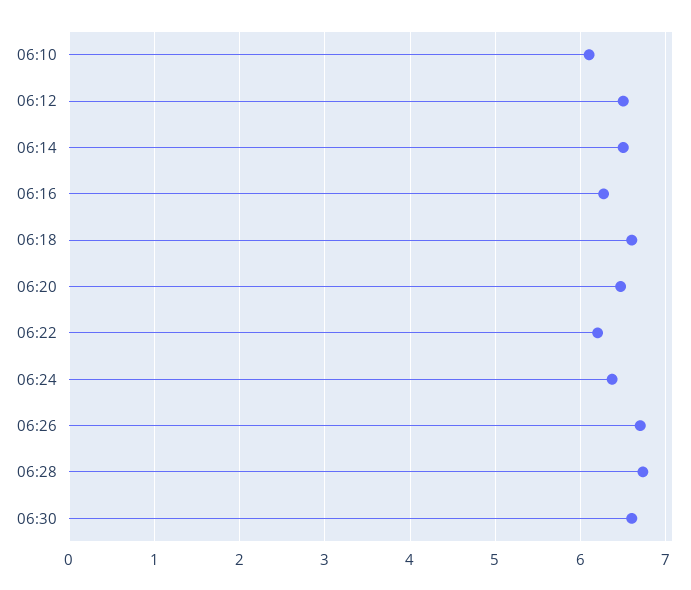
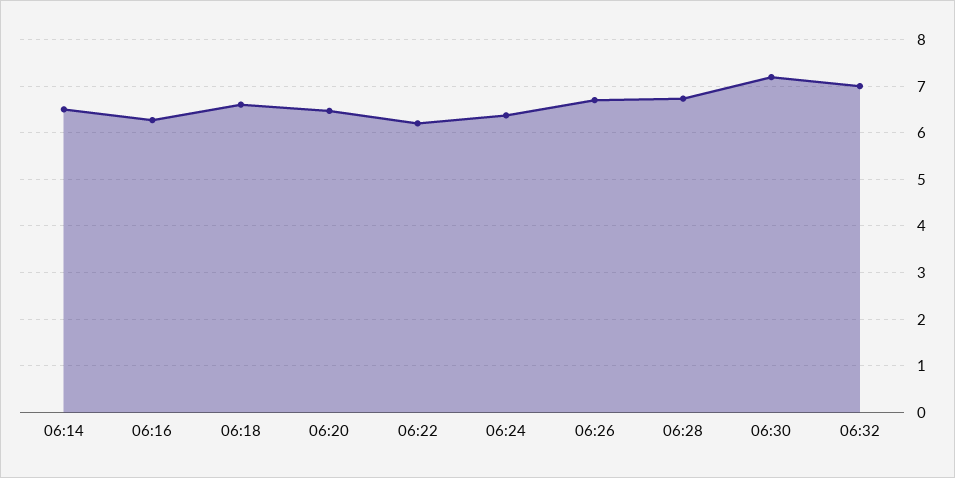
06:10: 6.1 -> none
06:12: 6.5 -> none
06:30: 6.6 -> 7.2
06:32: none -> 7

